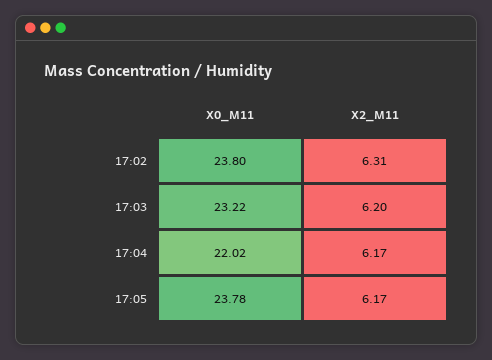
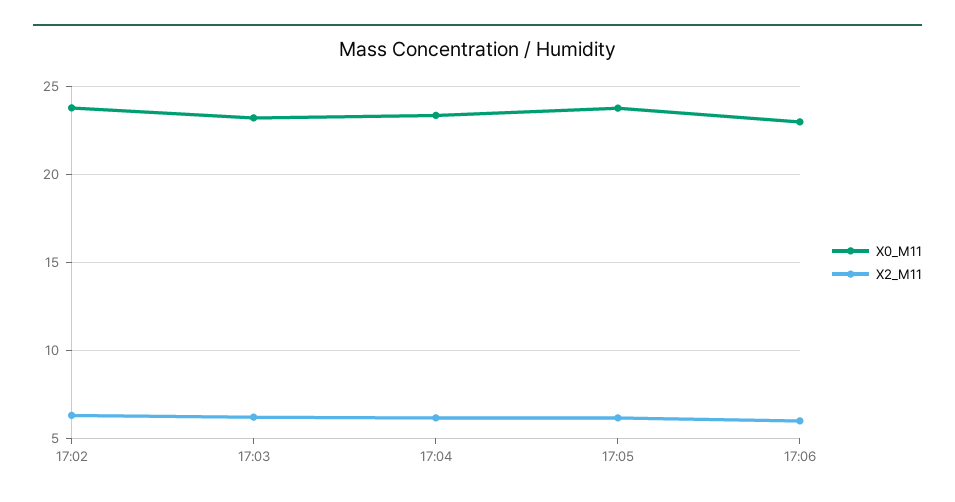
X0_M11, 17:04: 22.02 -> 23.5
X0_M11, 17:06: none -> 23
X2_M11, 17:06: none -> 6

